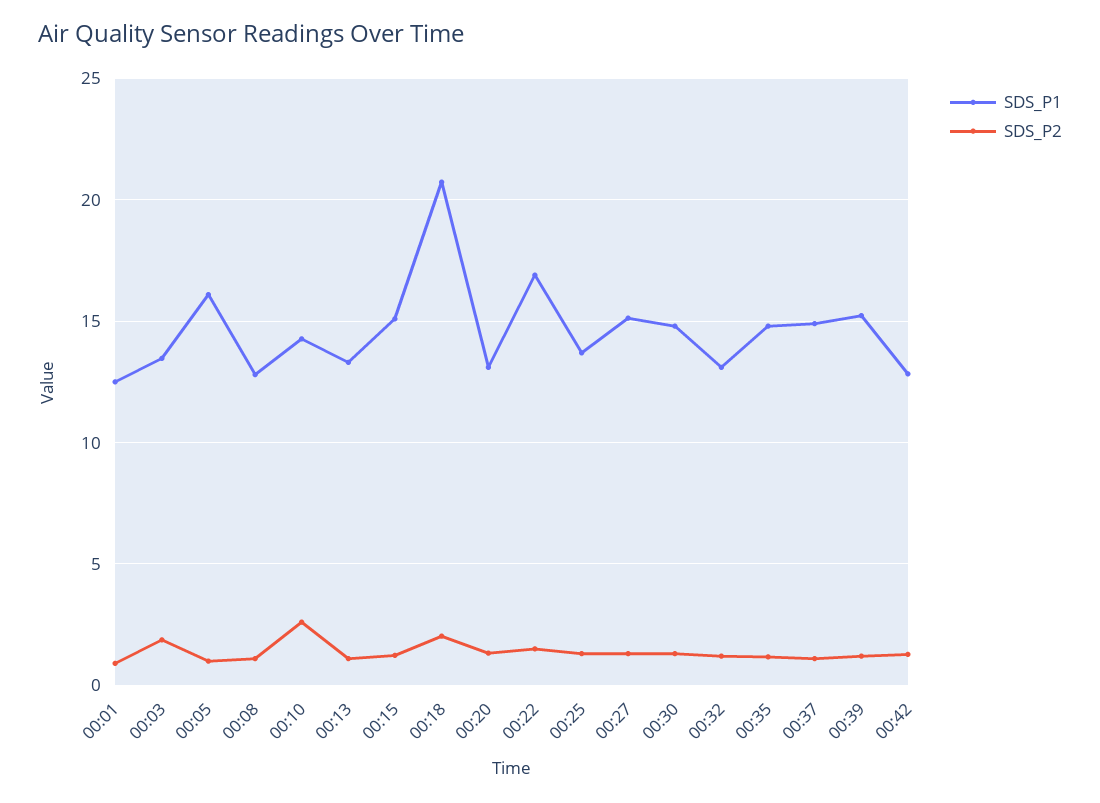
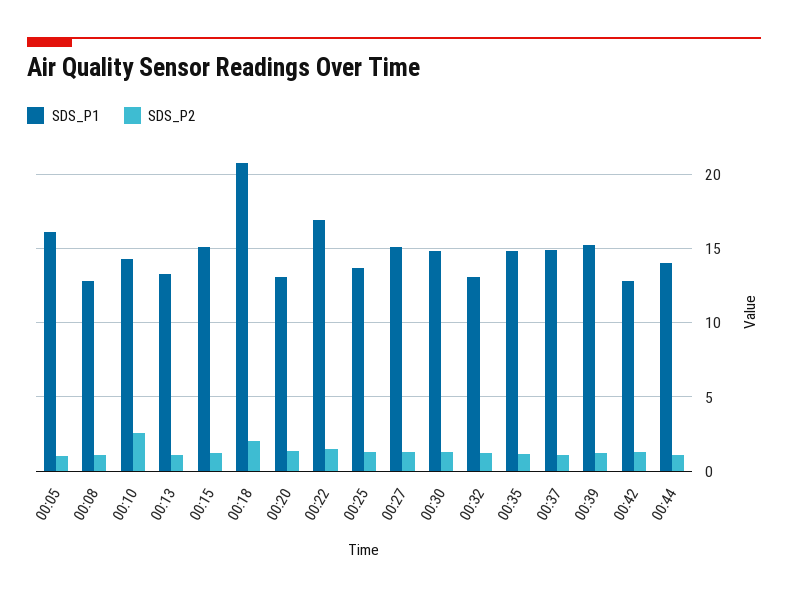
SDS_P1, 00:01: 12.5 -> none
SDS_P2, 00:01: 1 -> none
SDS_P1, 00:03: 13.5 -> none
SDS_P2, 00:03: 2 -> none
SDS_P1, 00:44: none -> 14
SDS_P2, 00:44: none -> 1

